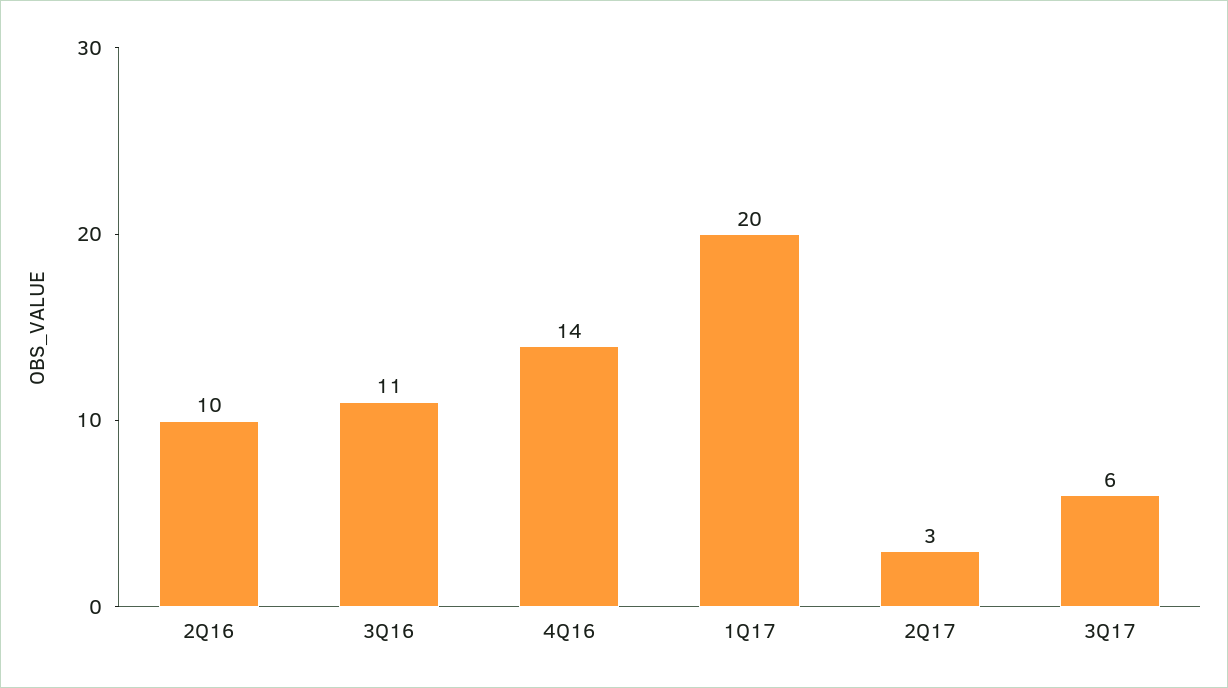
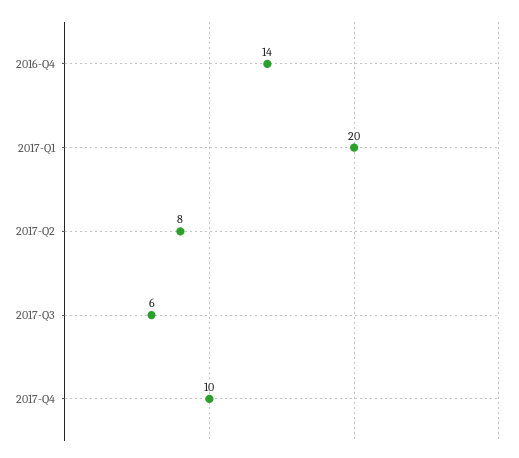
2Q16: 10 -> none
3Q16: 11 -> none
2Q17: 3 -> 8
2017-Q4: none -> 10

